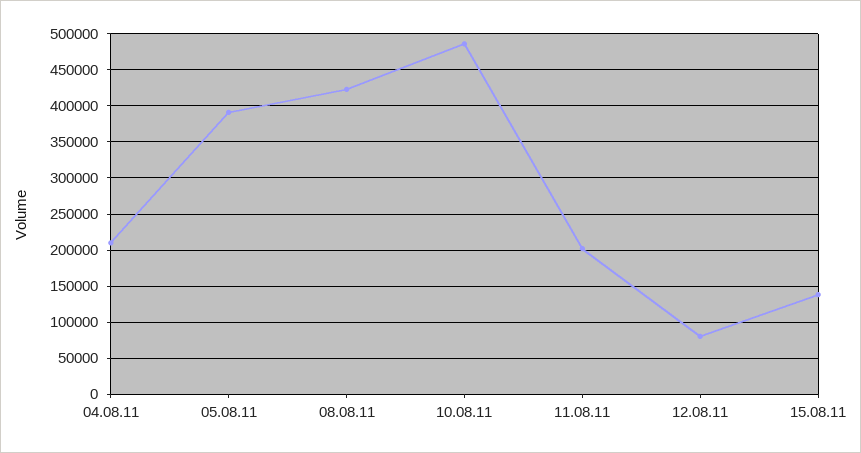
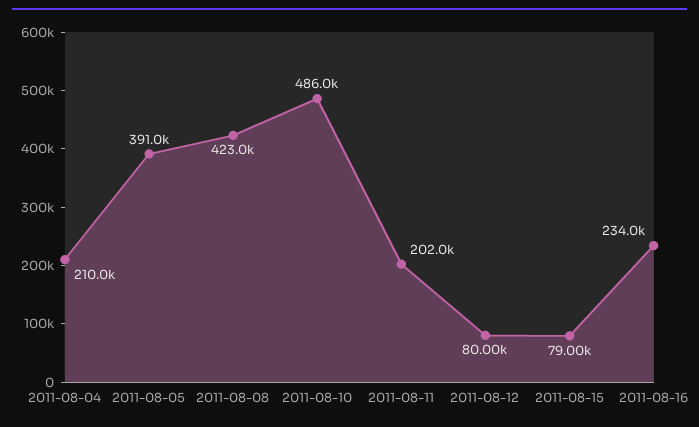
15.08.11: 140000 -> 79000
2011-08-16: none -> 234000

